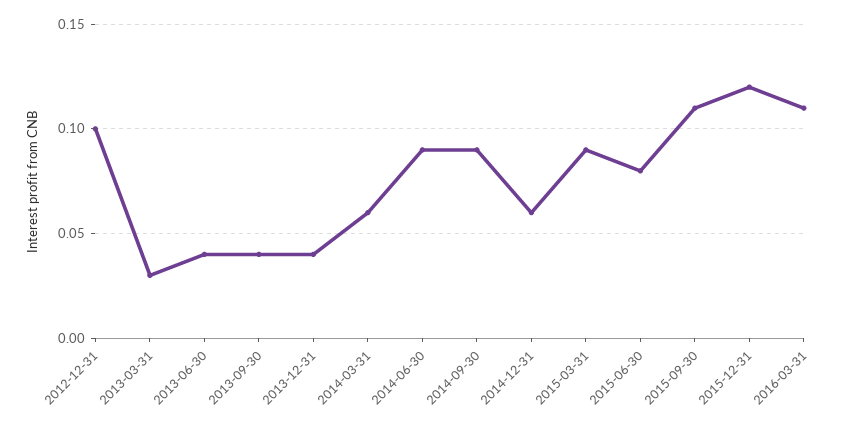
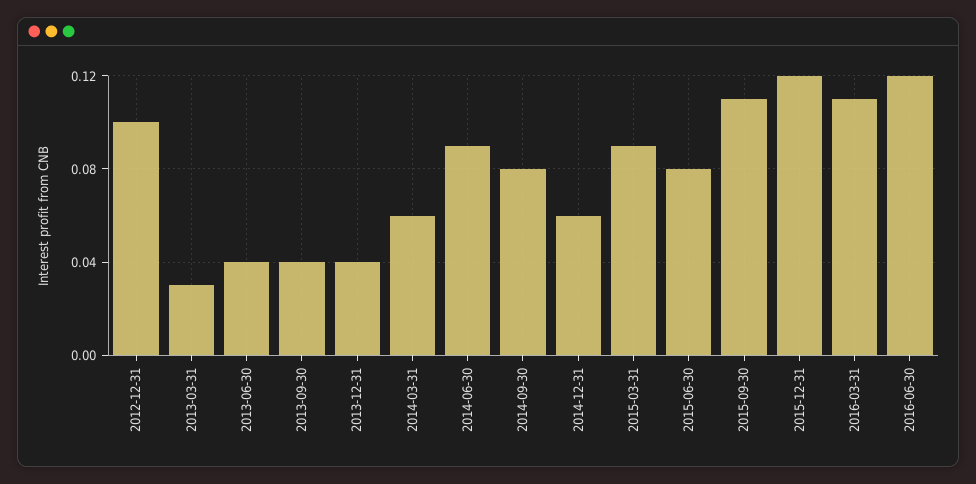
2014-09-30: 0.09 -> 0.08
2016-06-30: none -> 0.12

